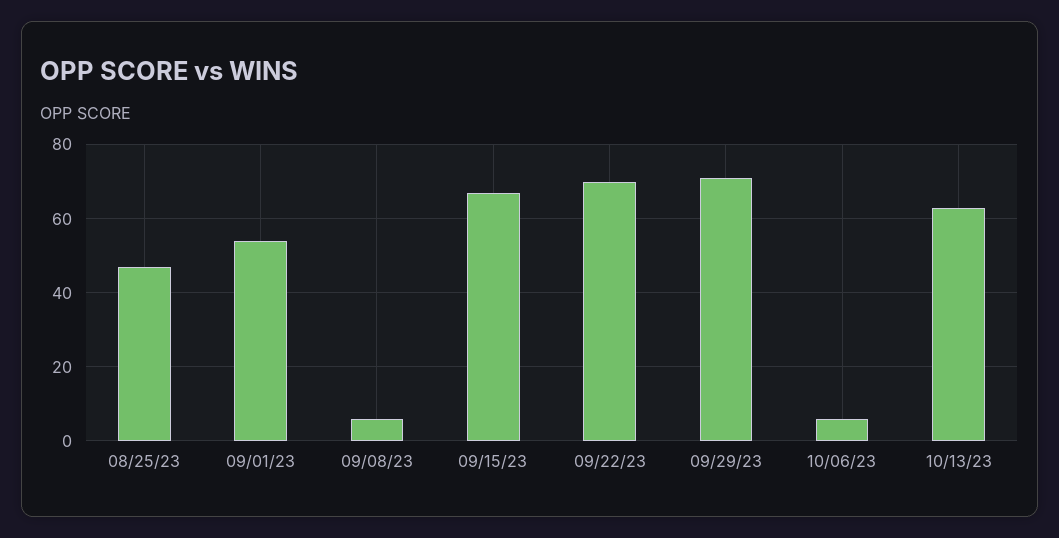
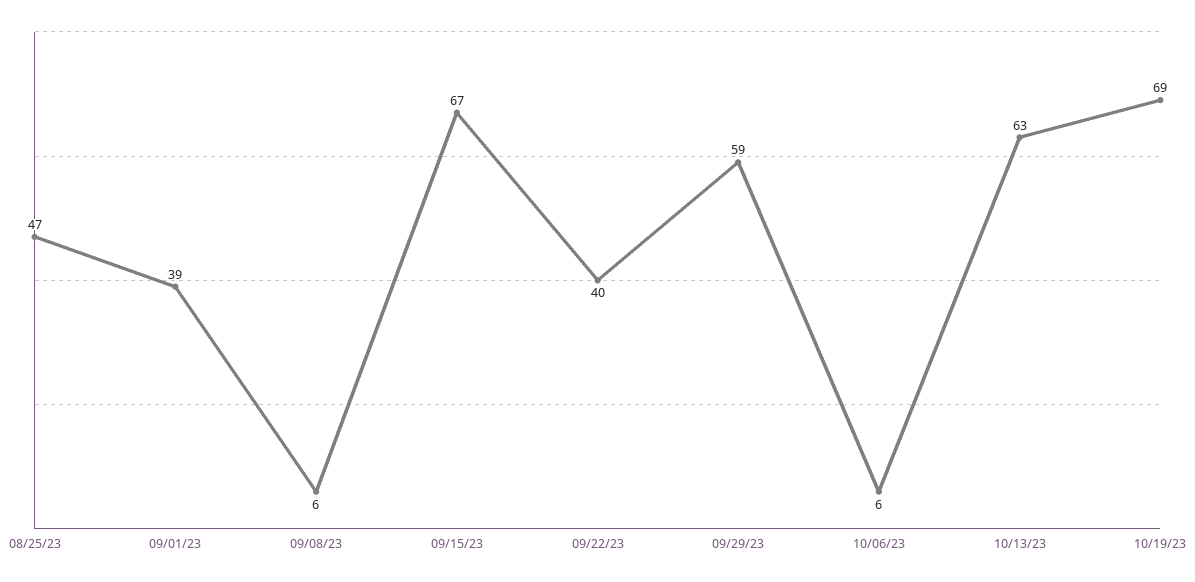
09/01/23: 55 -> 39
09/22/23: 70 -> 40
09/29/23: 70 -> 59
10/19/23: none -> 69

